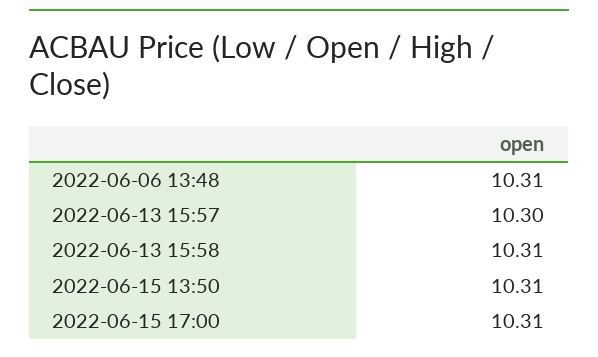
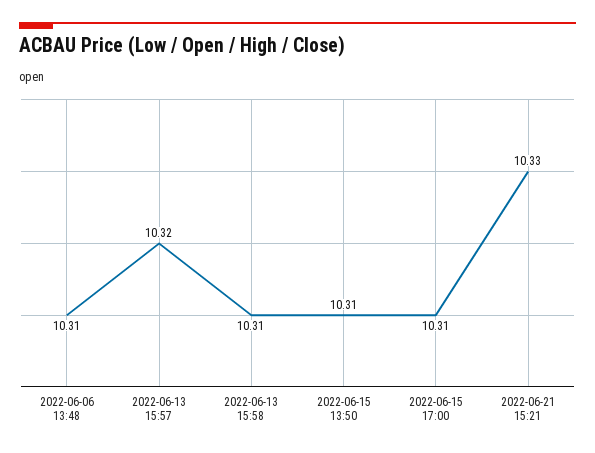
2022-06-13 15:57: 10.3 -> 10.32
2022-06-21 15:21: none -> 10.33

